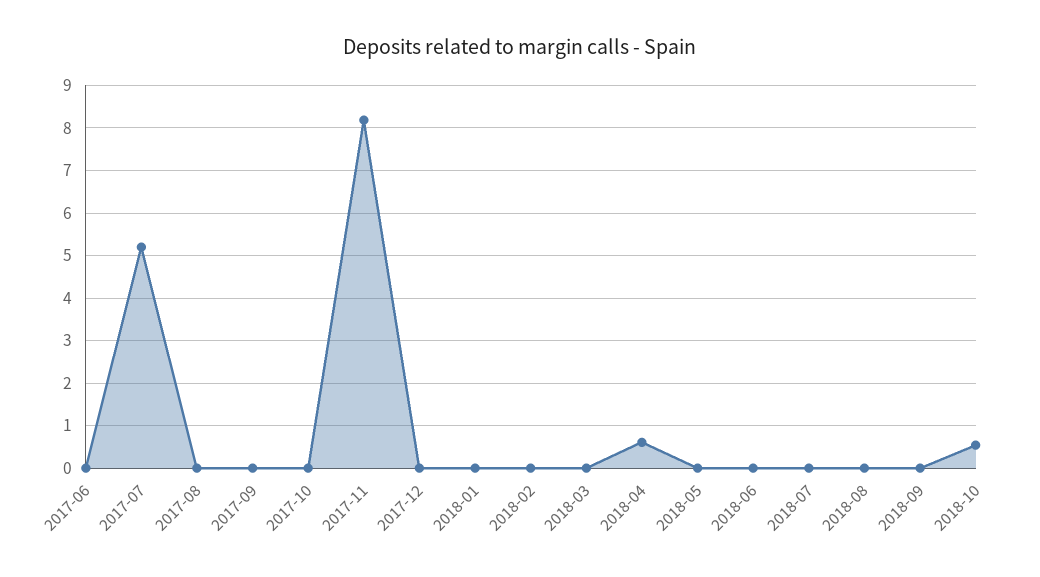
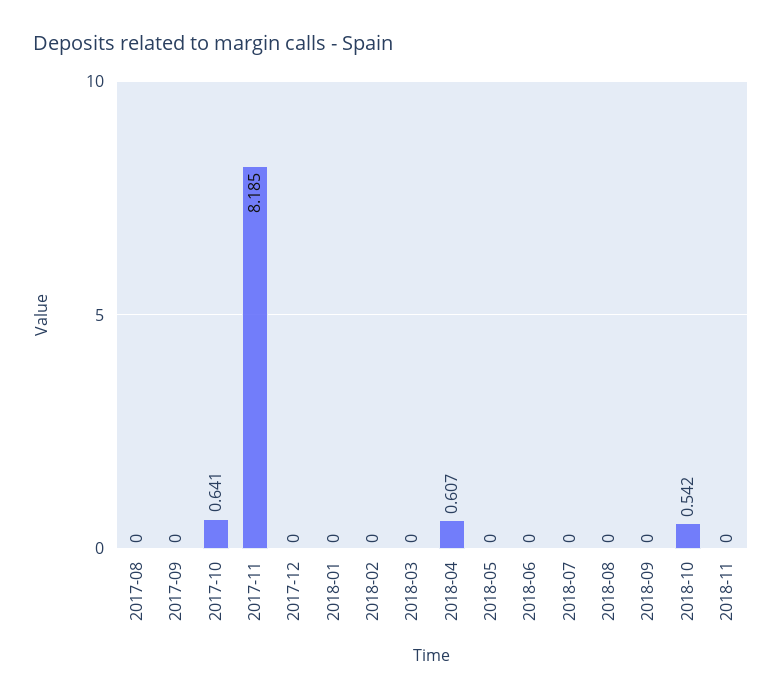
2017-06: 0 -> none
2017-07: 5.2 -> none
2017-10: 0 -> 0.641
2018-11: none -> 0

